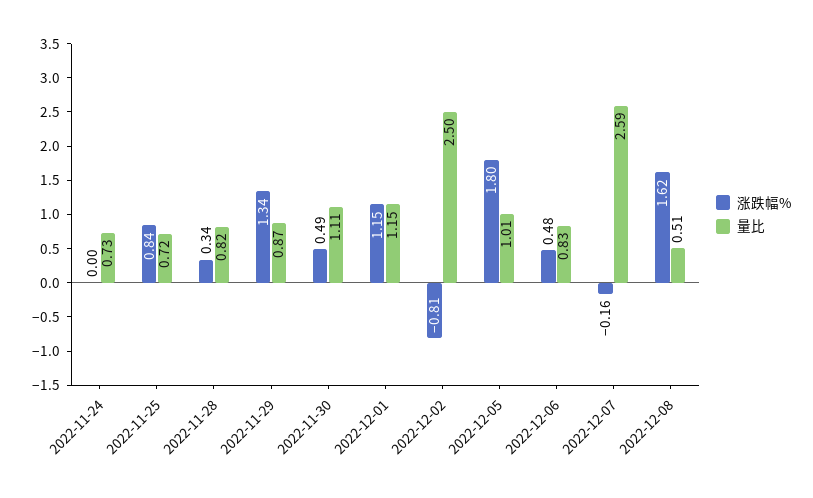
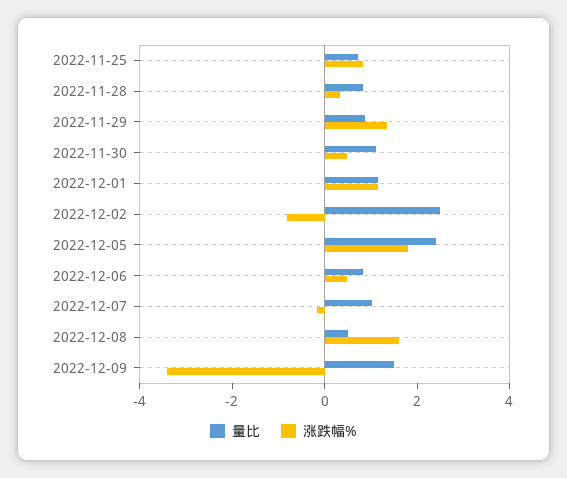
涨跌幅%, 2022-11-24: 0 -> none
量比, 2022-11-24: 0.73 -> none
量比, 2022-12-05: 1.01 -> 2.5
量比, 2022-12-07: 2.59 -> 1
量比, 2022-12-09: none -> 1.5
涨跌幅%, 2022-12-09: none -> -3.5

